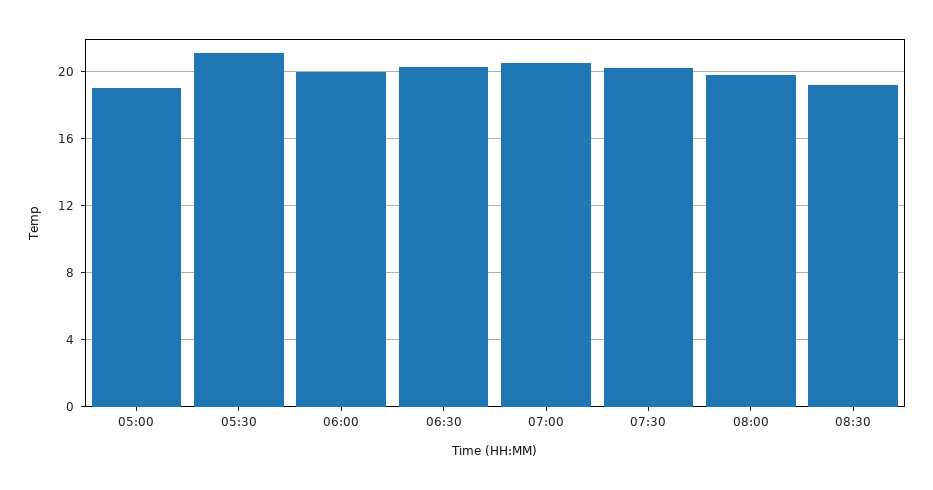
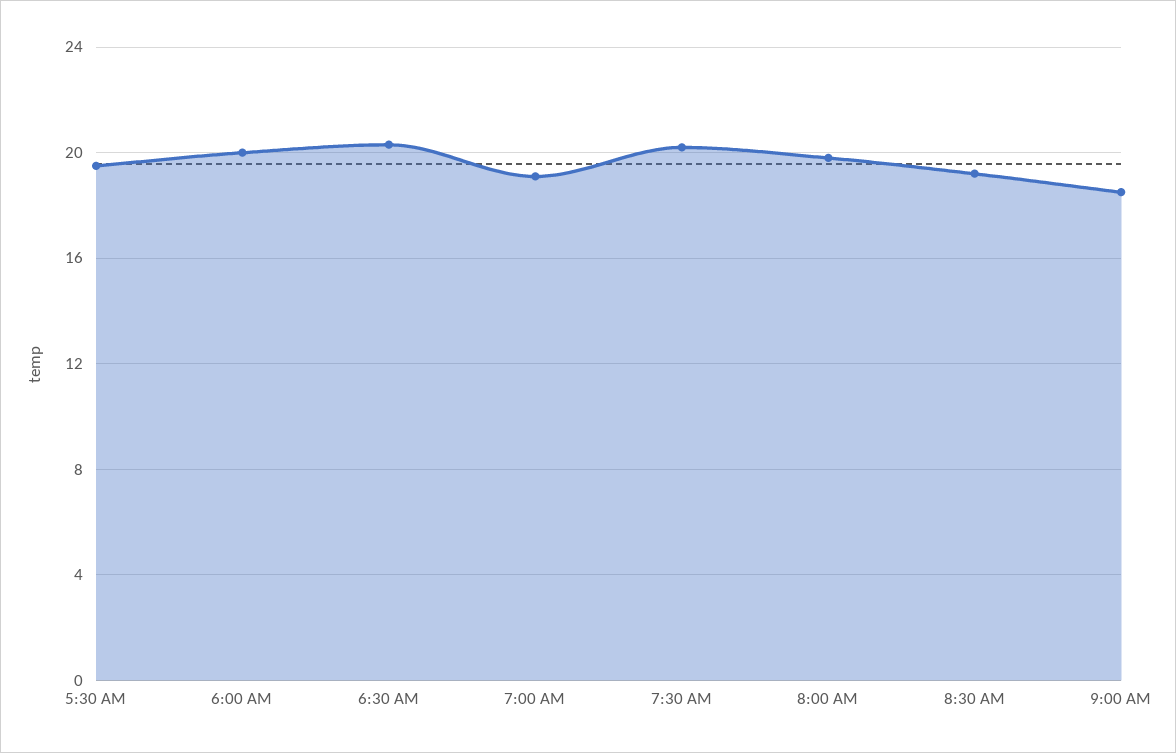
05:00: 19 -> none
05:30: 21 -> 19.5
07:00: 20.5 -> 19
9:00 AM: none -> 18.5

